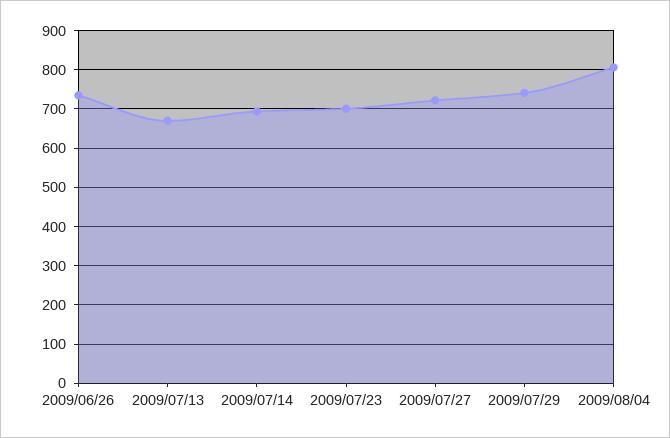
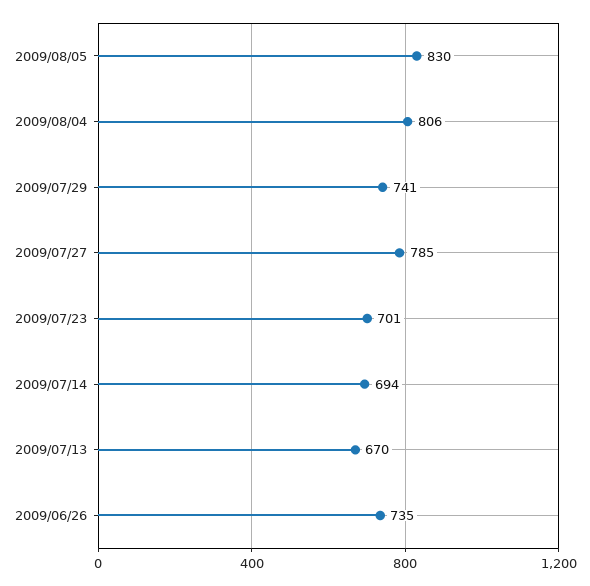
2009/07/27: 720 -> 785
2009/08/05: none -> 830

